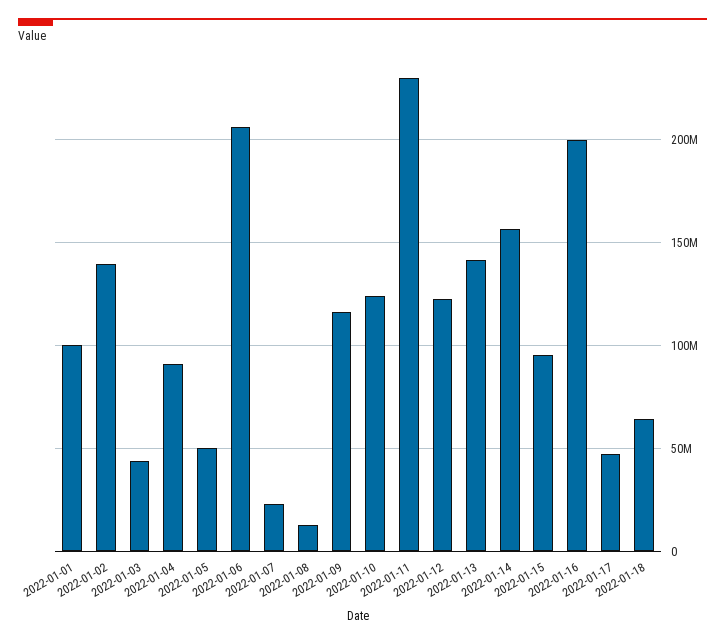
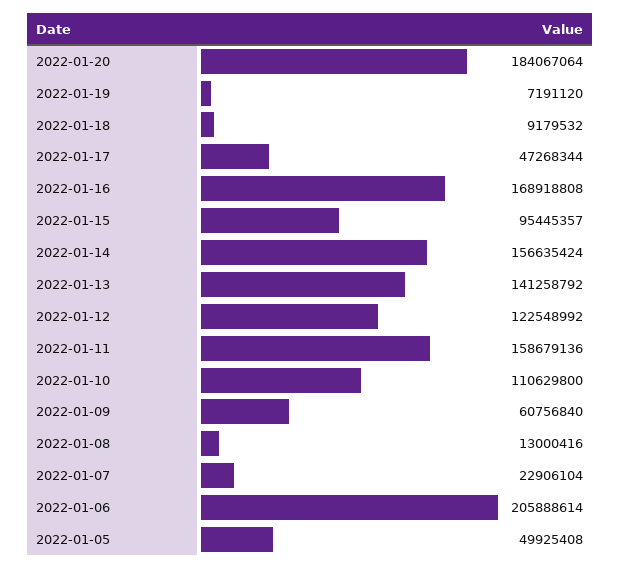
2022-01-01: 100000000 -> none
2022-01-02: 140000000 -> none
2022-01-03: 45000000 -> none
2022-01-04: 90000000 -> none
2022-01-09: 115000000 -> 60756840
2022-01-10: 125000000 -> 110629800
2022-01-11: 230000000 -> 158679136
2022-01-16: 200000000 -> 168918808
2022-01-18: 65000000 -> 9179532
2022-01-20: none -> 184067064
2022-01-19: none -> 7191120

